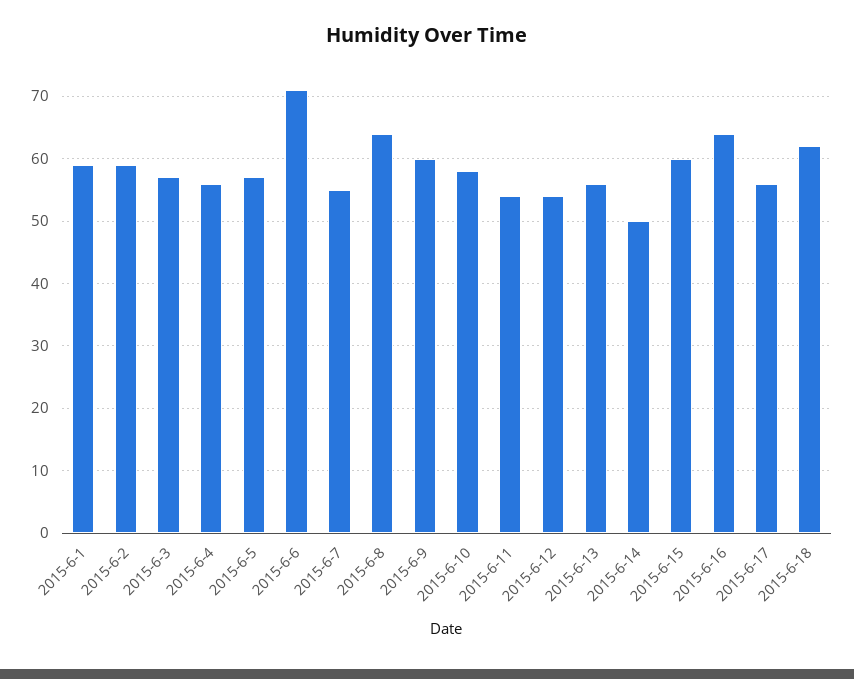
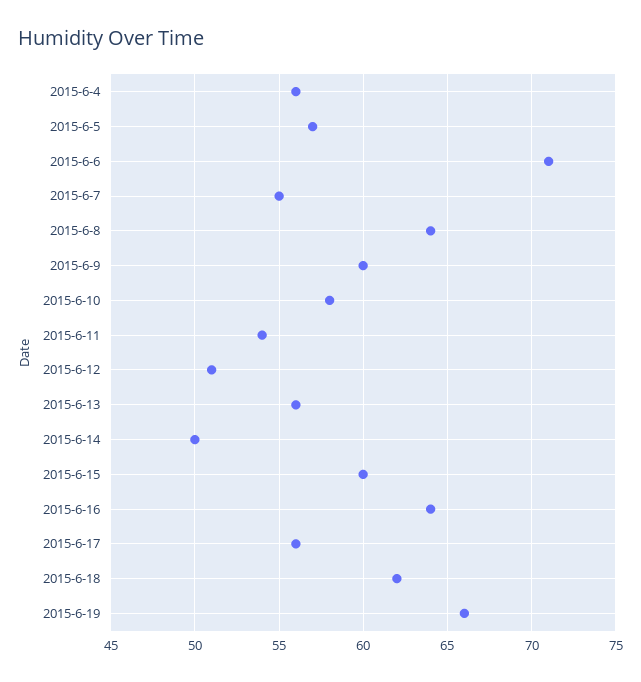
2015-6-1: 59 -> none
2015-6-2: 59 -> none
2015-6-3: 57 -> none
2015-6-12: 54 -> 51
2015-6-19: none -> 66

